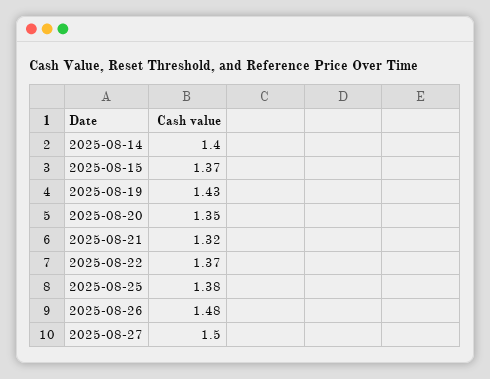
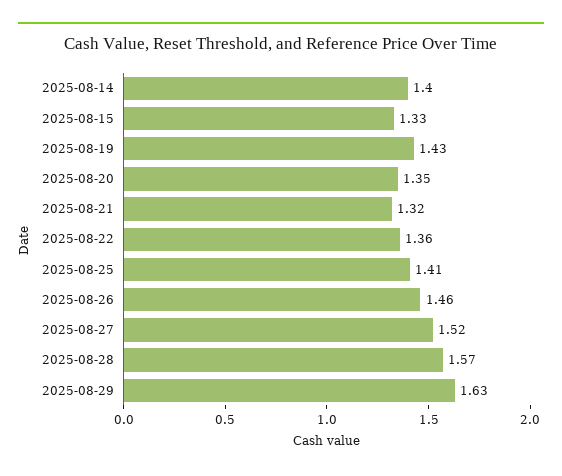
2025-08-15: 1.37 -> 1.33
2025-08-22: 1.37 -> 1.36
2025-08-25: 1.38 -> 1.41
2025-08-26: 1.48 -> 1.46
2025-08-27: 1.5 -> 1.52
2025-08-28: none -> 1.57
2025-08-29: none -> 1.63

